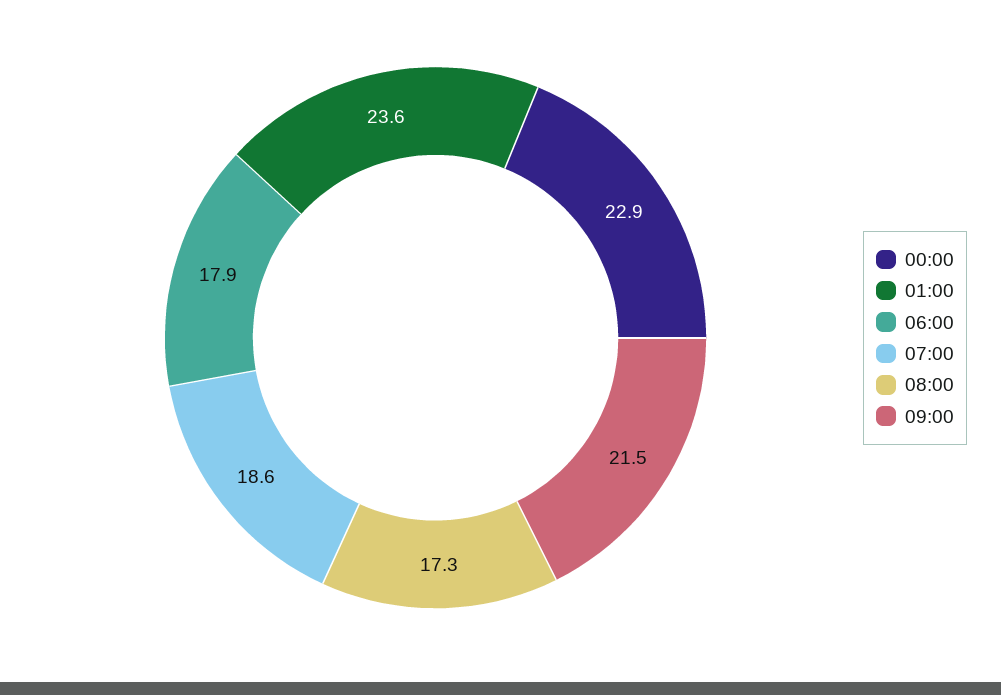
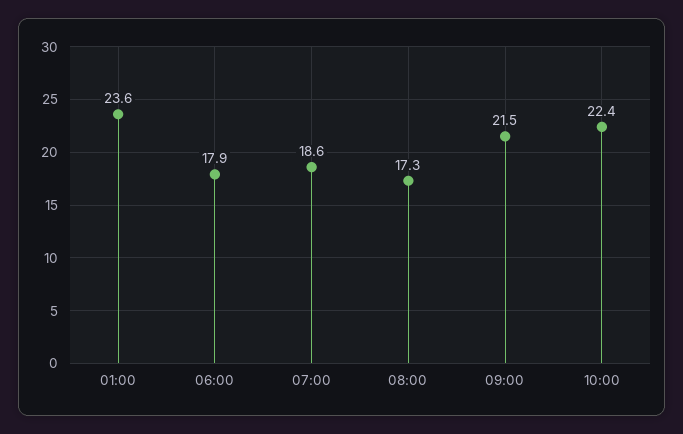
00:00: 22.9 -> none
10:00: none -> 22.4

